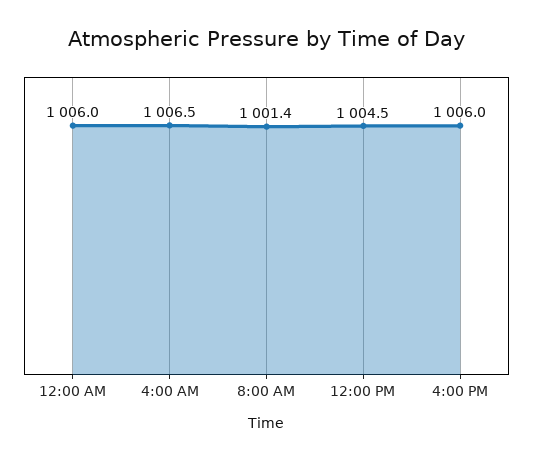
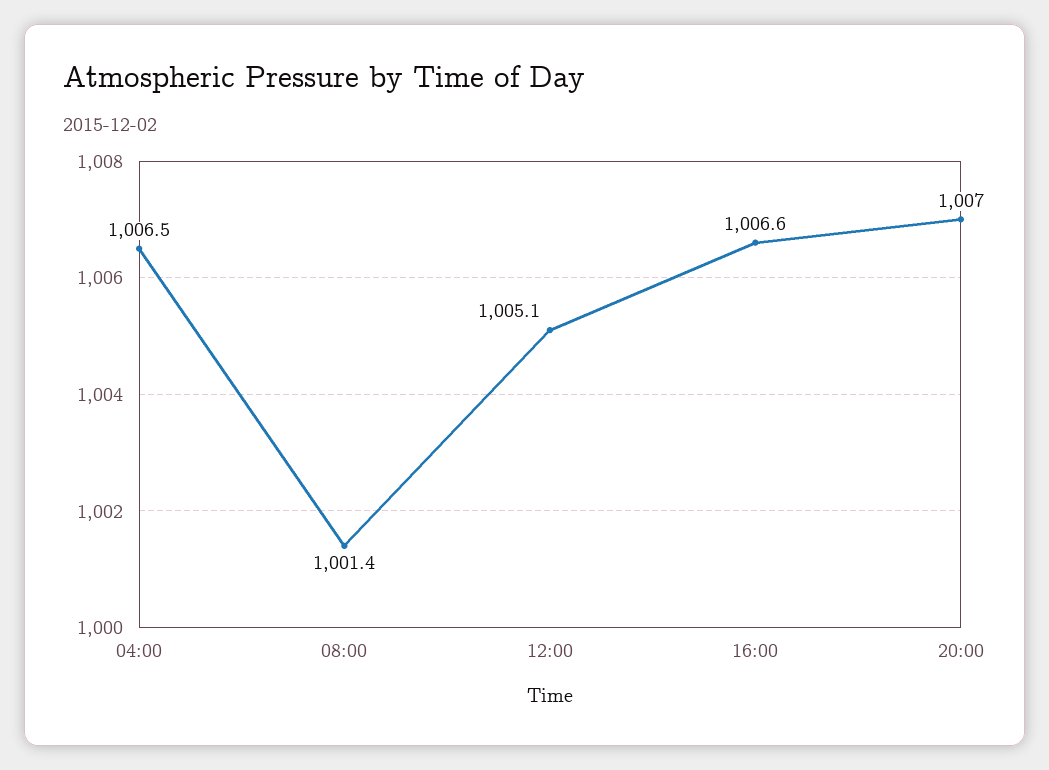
12:00 AM: 1006 -> none
12:00 PM: 1004.5 -> 1005.1
4:00 PM: 1006 -> 1006.6
20:00: none -> 1007

